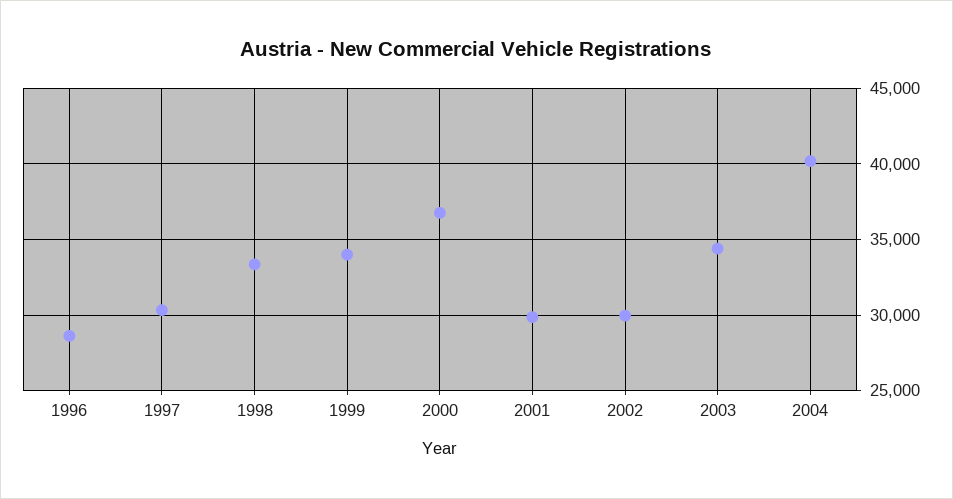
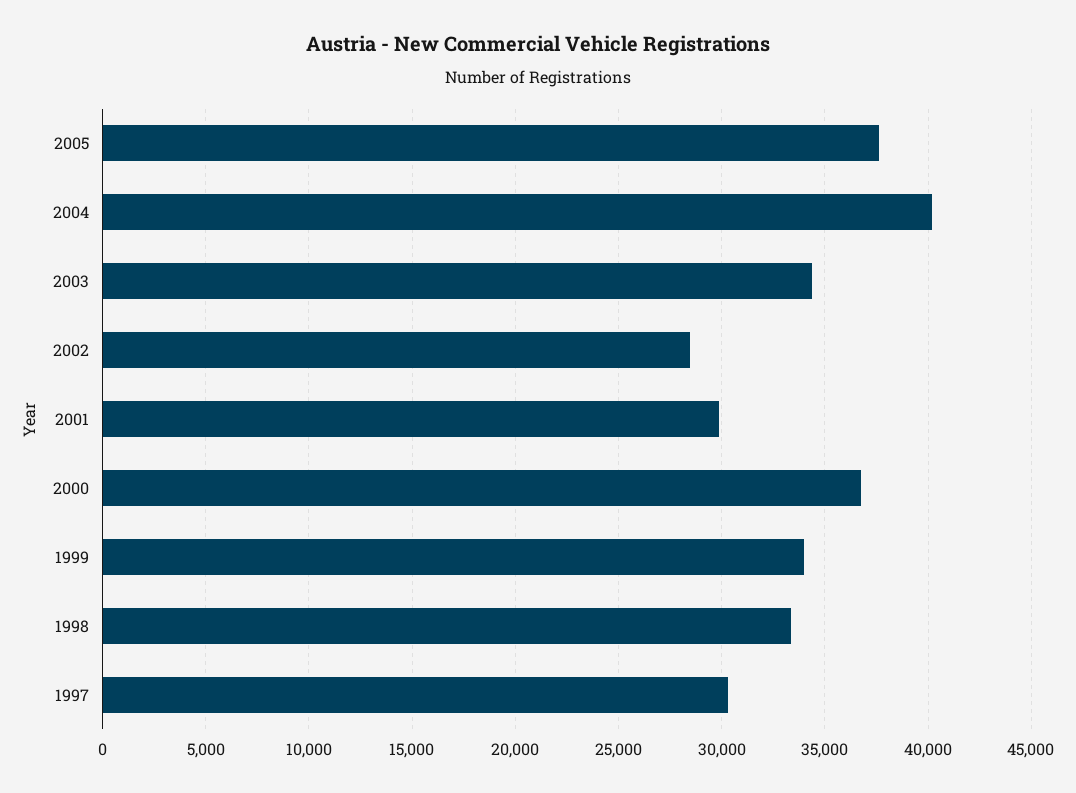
1996: 28500 -> none
2002: 30000 -> 28500
2005: none -> 37500

